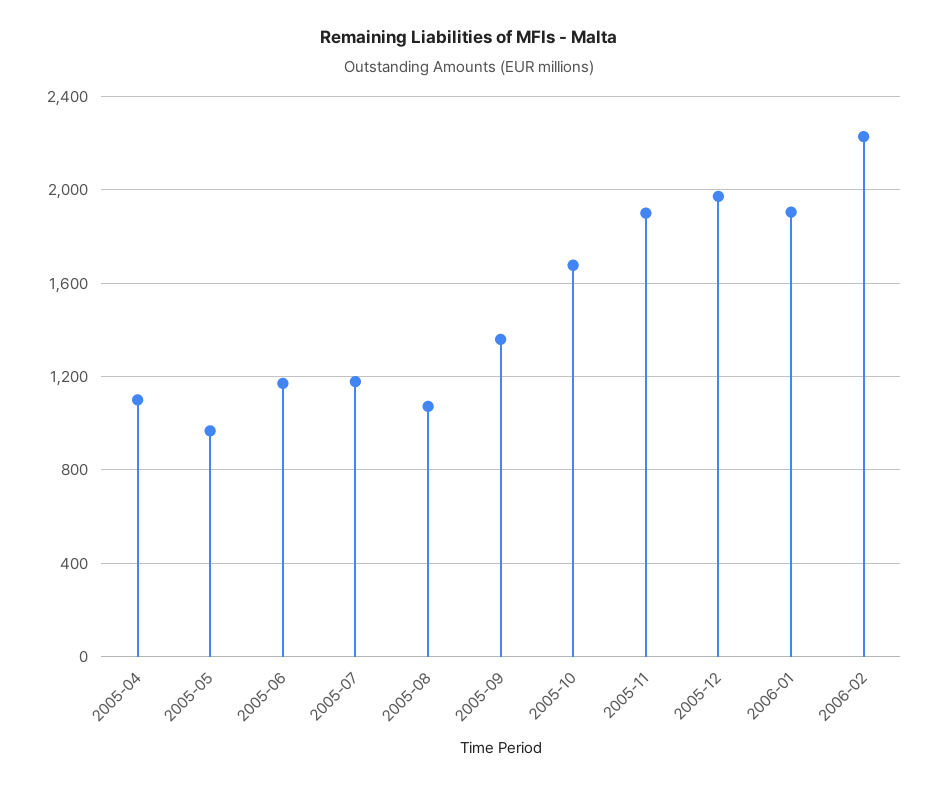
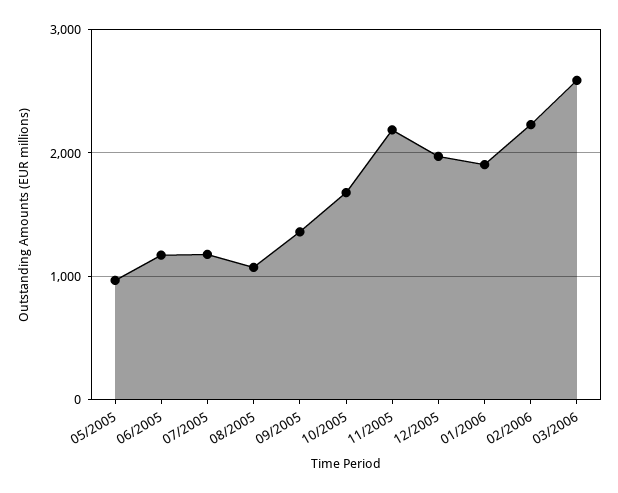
2005-04: 1100 -> none
2005-11: 1900 -> 2200
03/2006: none -> 2600

